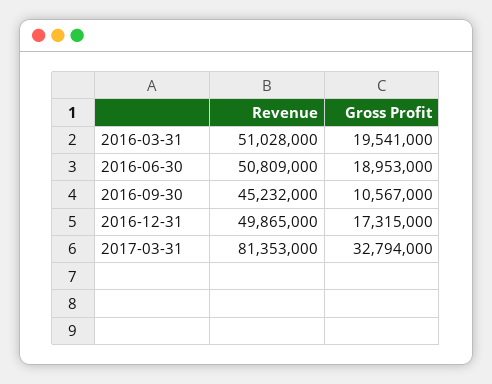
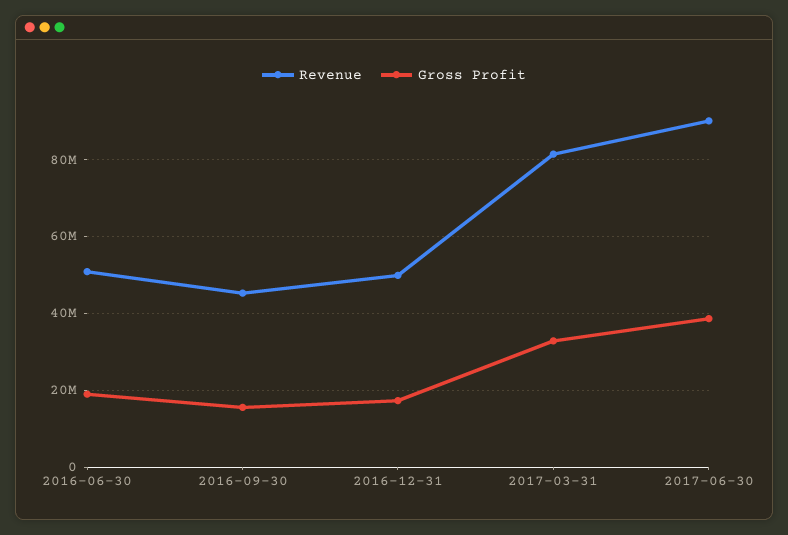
Revenue, 2016-03-31: 51028000 -> none
Gross Profit, 2016-03-31: 19541000 -> none
Gross Profit, 2016-09-30: 10567000 -> 16000000
Revenue, 2017-06-30: none -> 90000000
Gross Profit, 2017-06-30: none -> 38000000

